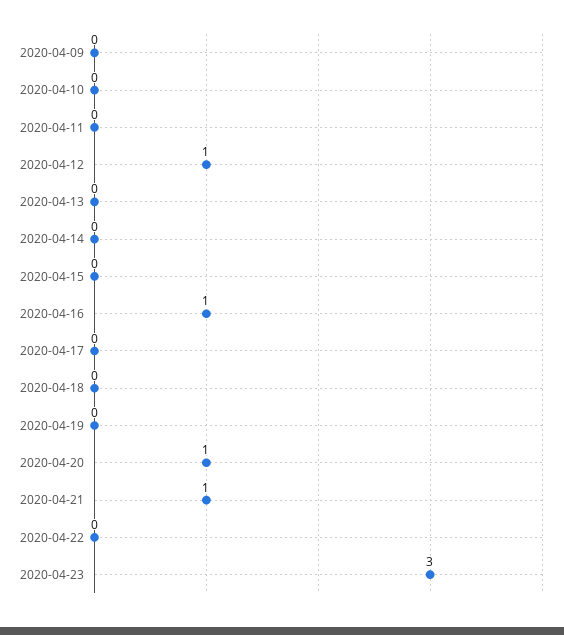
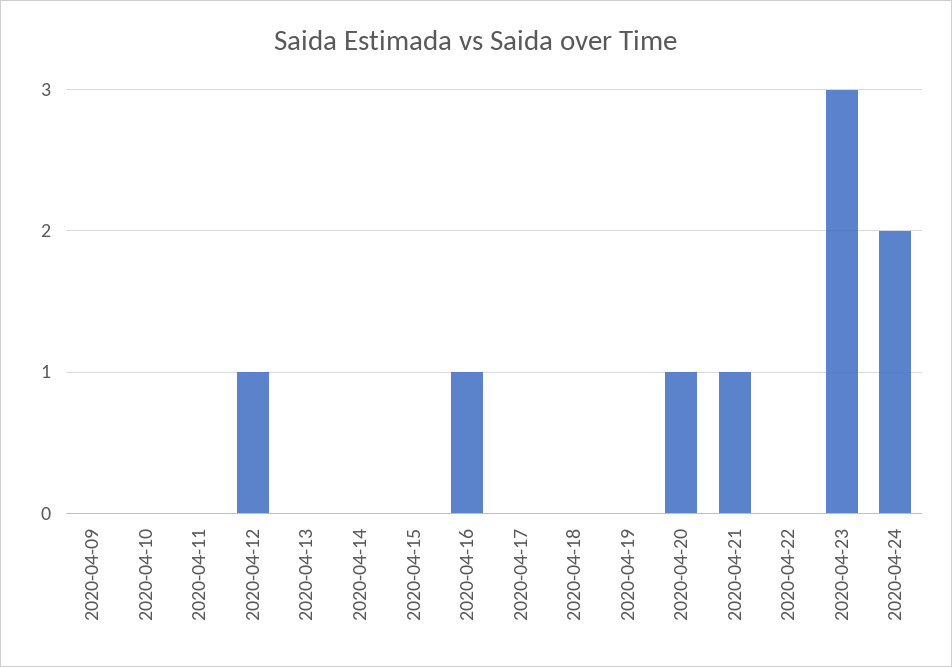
2020-04-24: none -> 2

